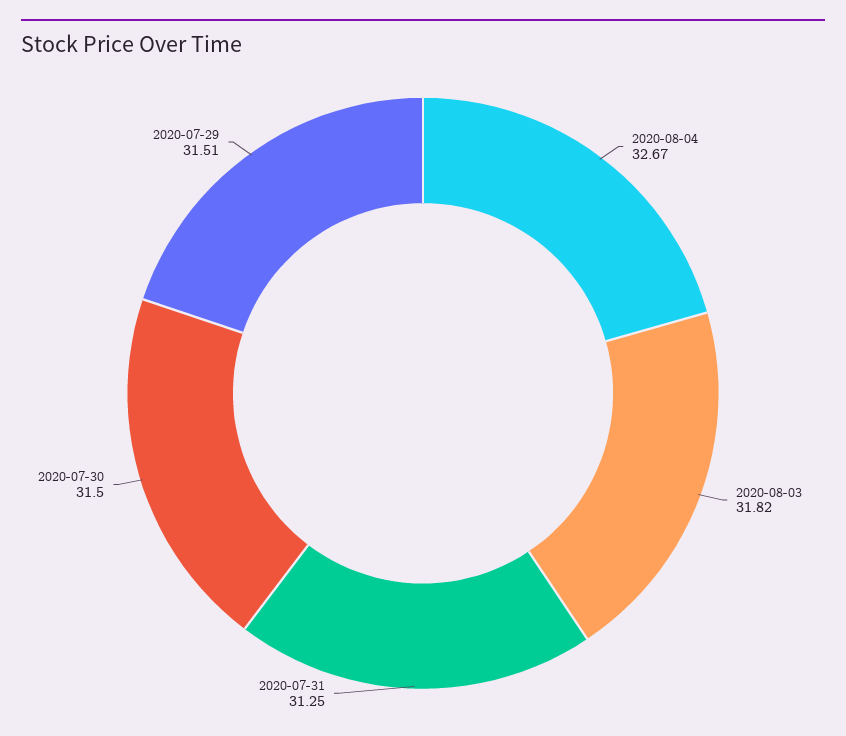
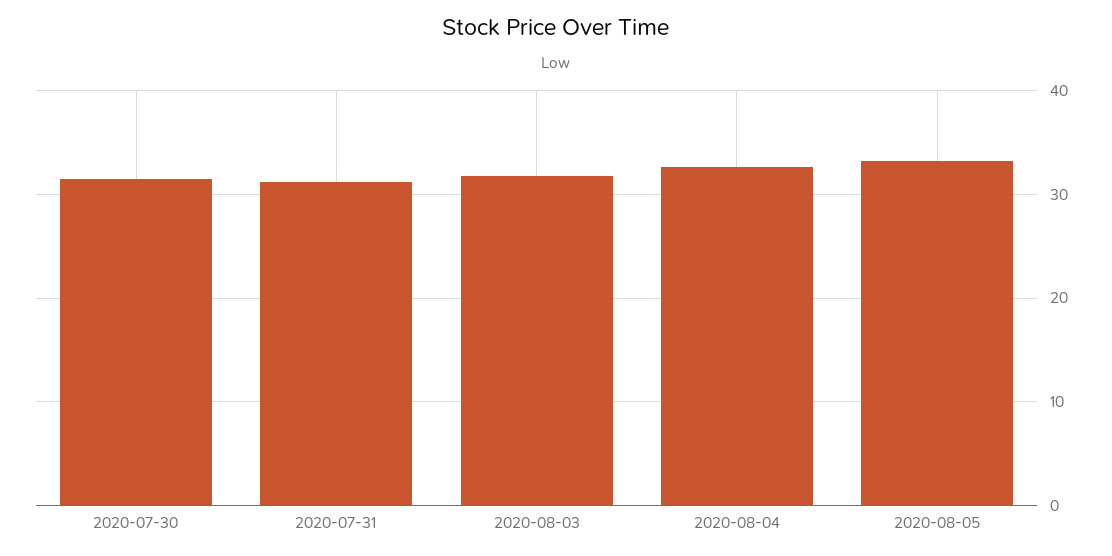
2020-07-29: 31.51 -> none
2020-08-05: none -> 33

